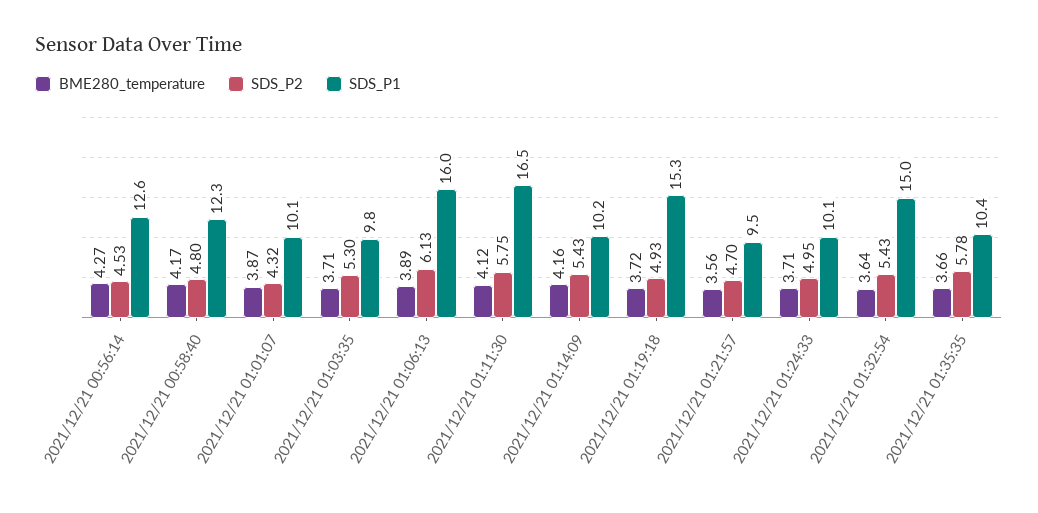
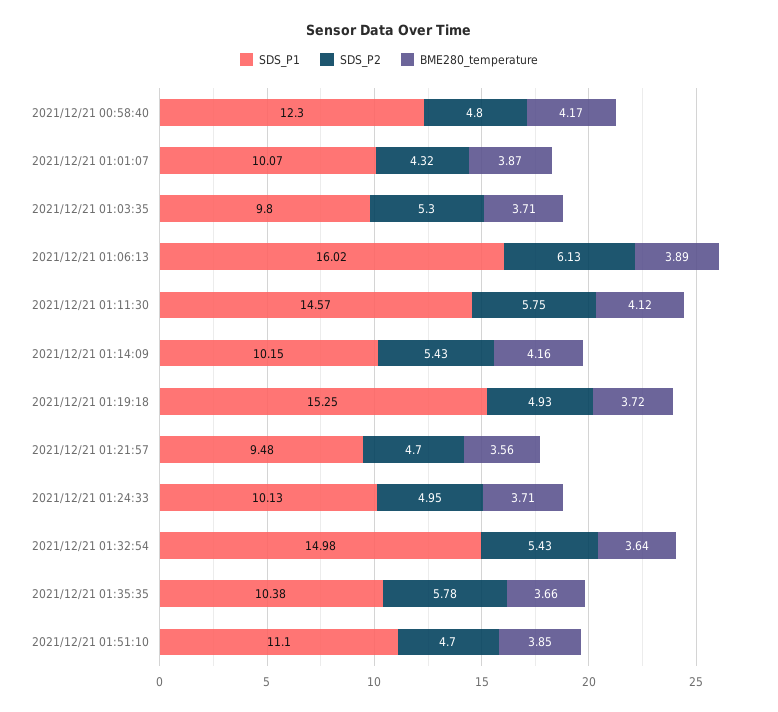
BME280_temperature, 2021/12/21 00:56:14: 4.27 -> none
SDS_P2, 2021/12/21 00:56:14: 4.53 -> none
SDS_P1, 2021/12/21 00:56:14: 12.6 -> none
SDS_P1, 2021/12/21 01:11:30: 16.5 -> 14.57
SDS_P1, 2021/12/21 01:51:10: none -> 11.1
SDS_P2, 2021/12/21 01:51:10: none -> 4.7
BME280_temperature, 2021/12/21 01:51:10: none -> 3.85

